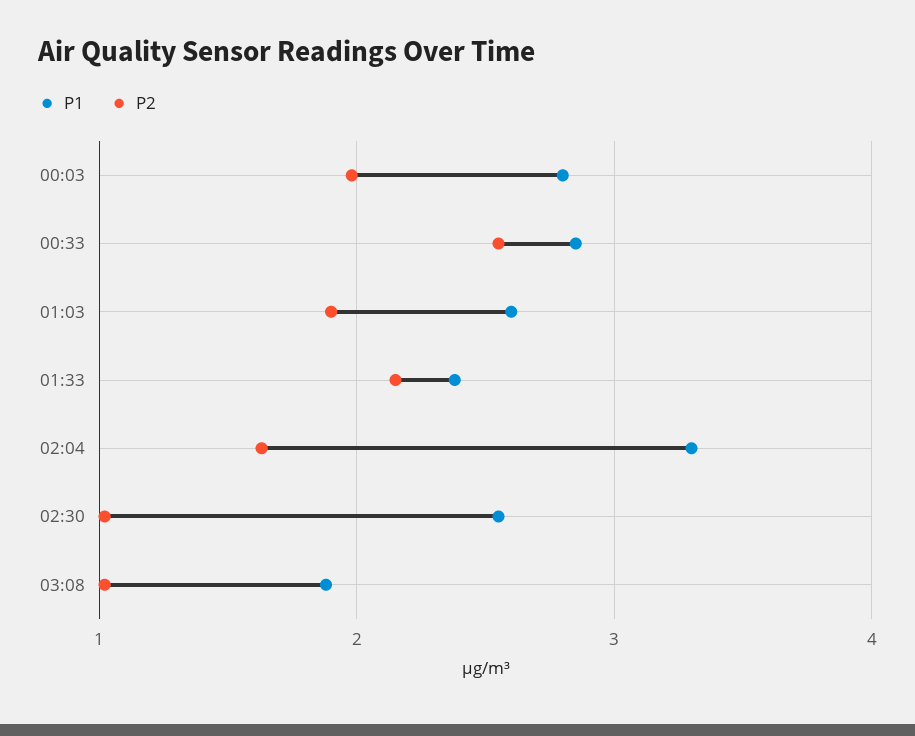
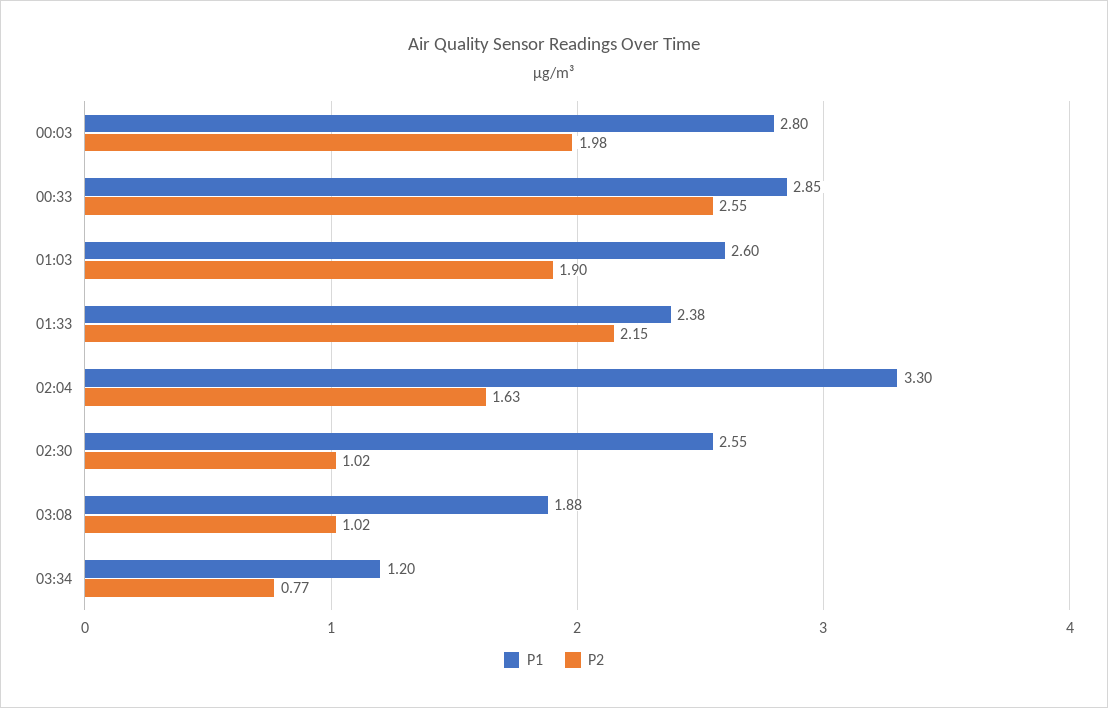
P1, 03:34: none -> 1.2
P2, 03:34: none -> 0.77

